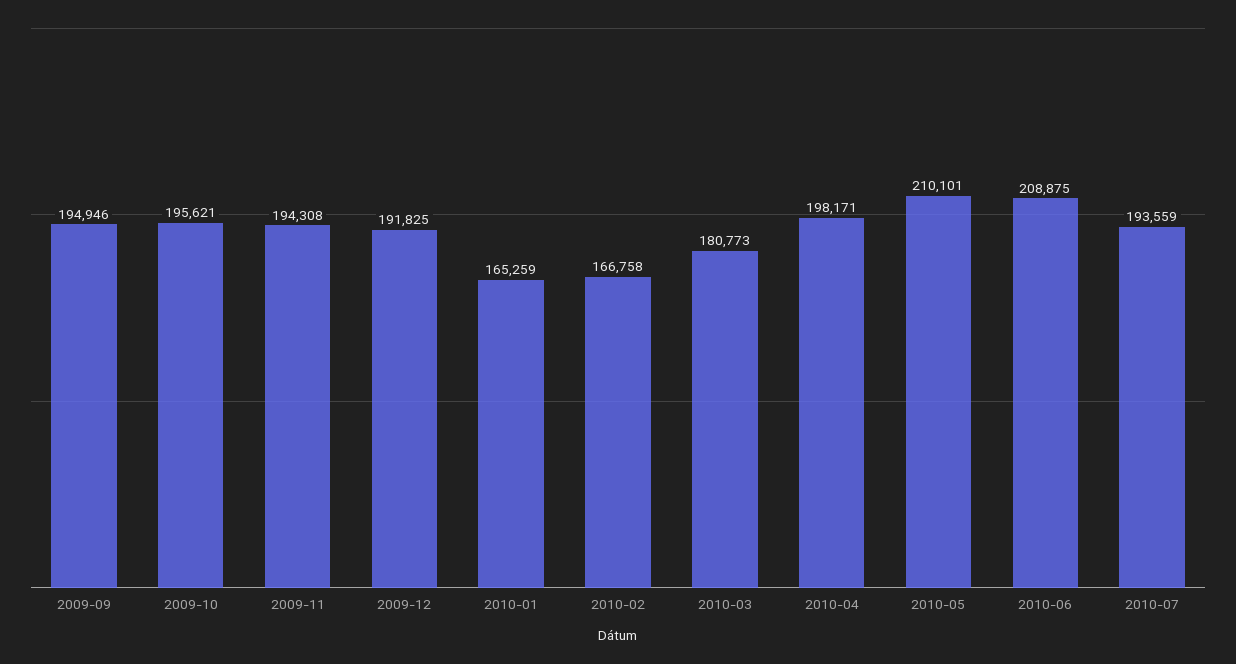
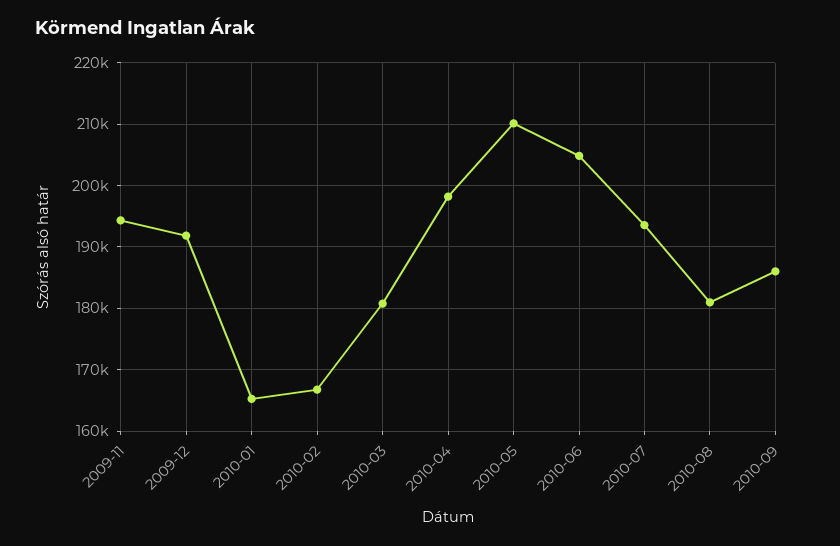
2009-09: 194946 -> none
2009-10: 195621 -> none
2010-06: 208875 -> 205000
2010-08: none -> 181000
2010-09: none -> 186000

